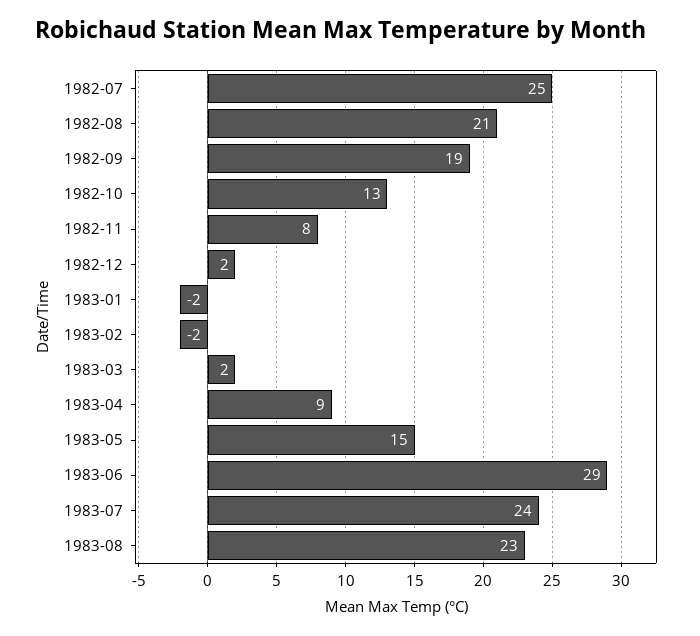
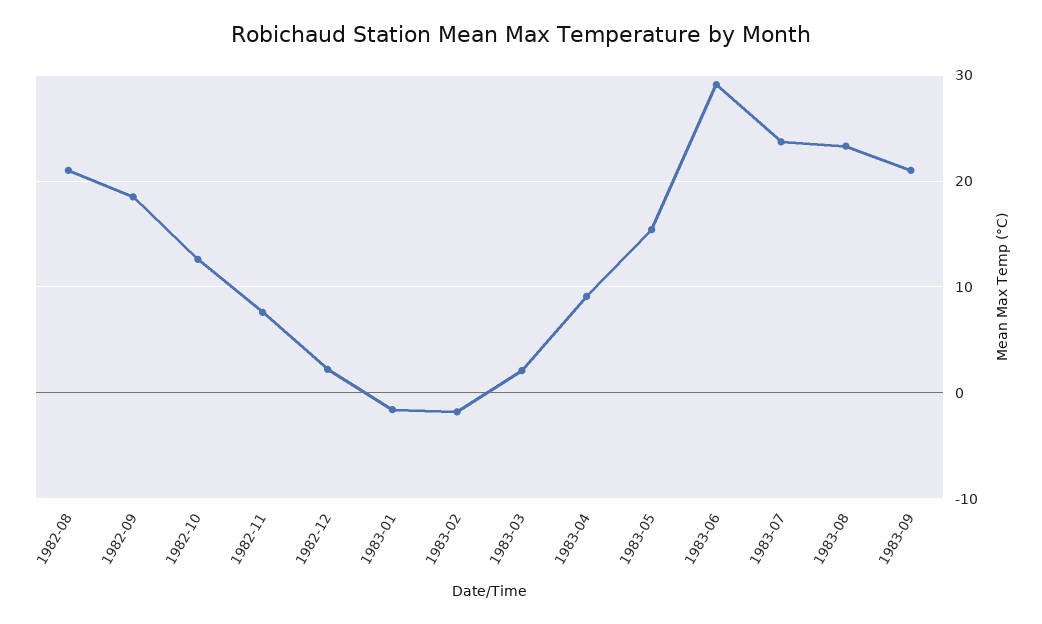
1982-07: 25 -> none
1983-09: none -> 21

